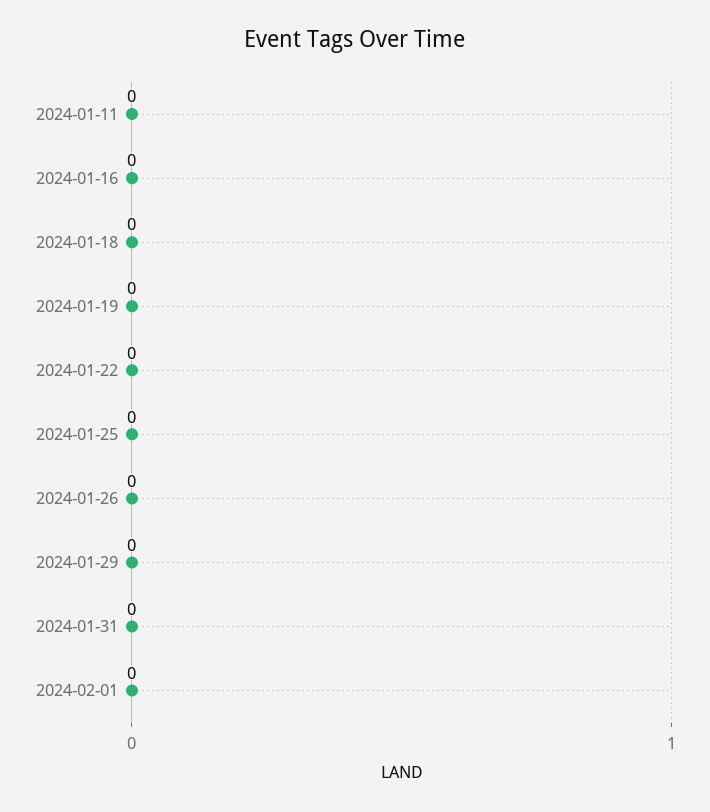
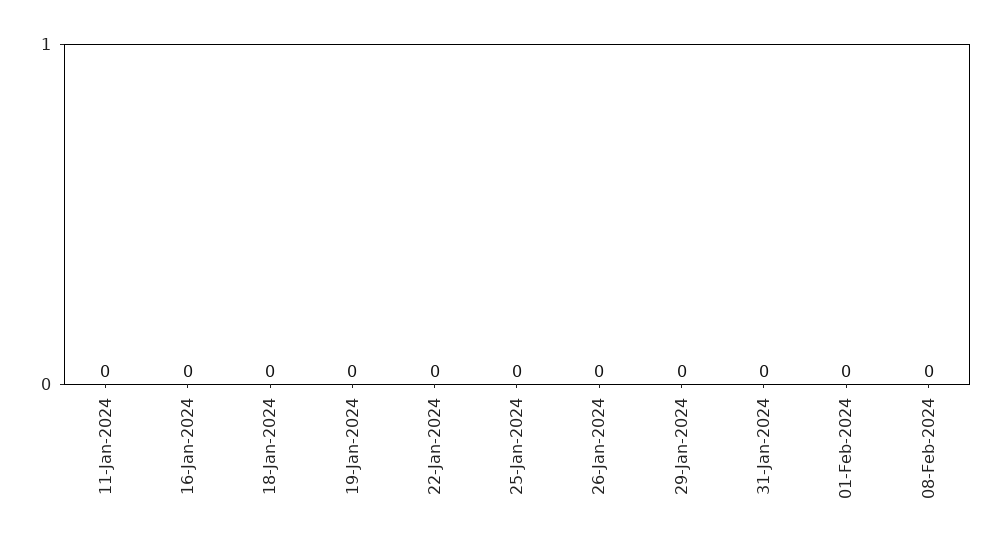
08-Feb-2024: none -> 0

